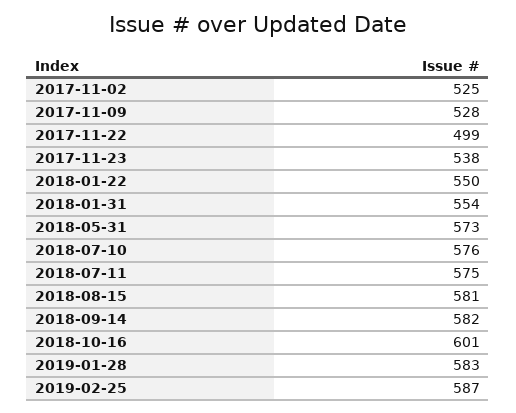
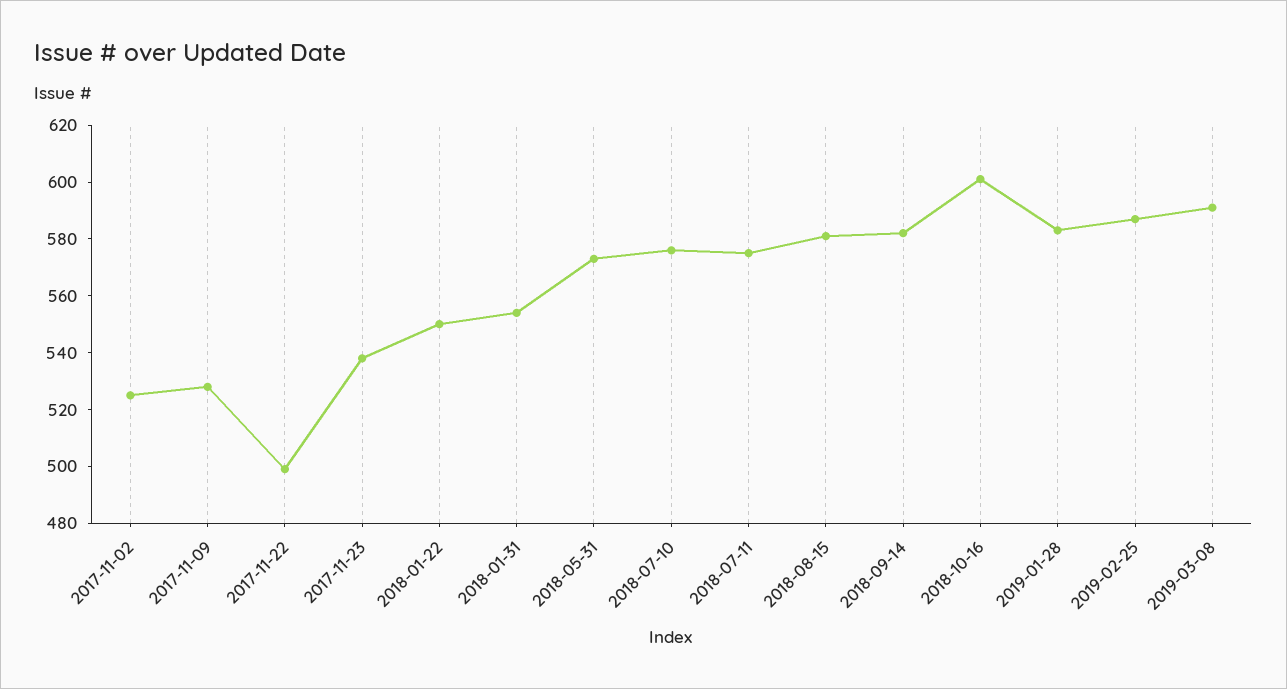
2019-03-08: none -> 590

